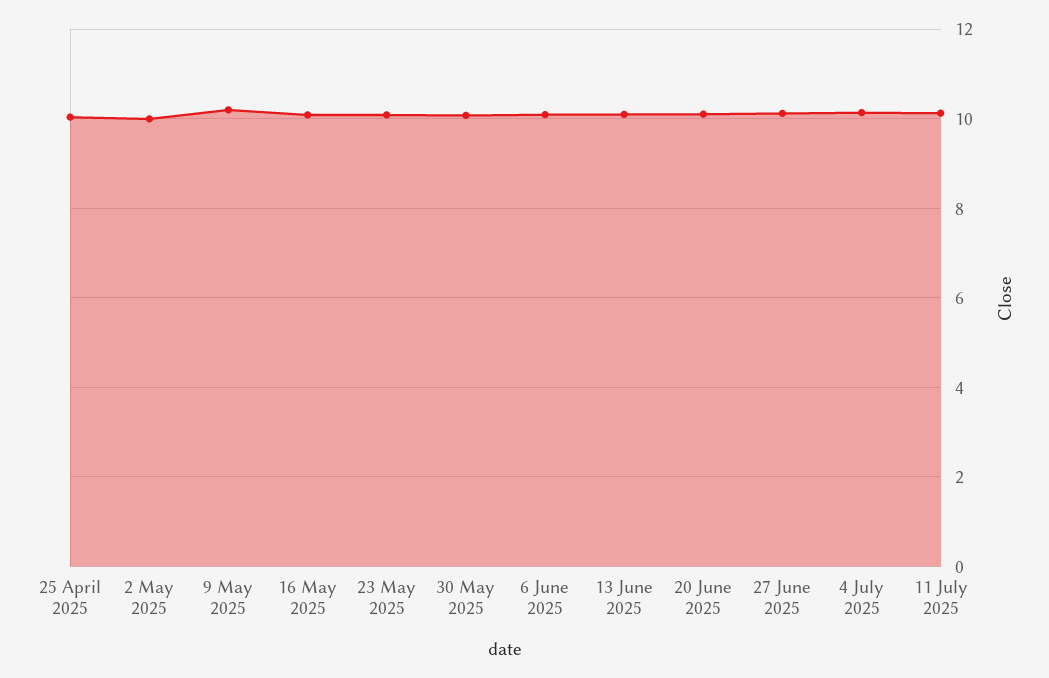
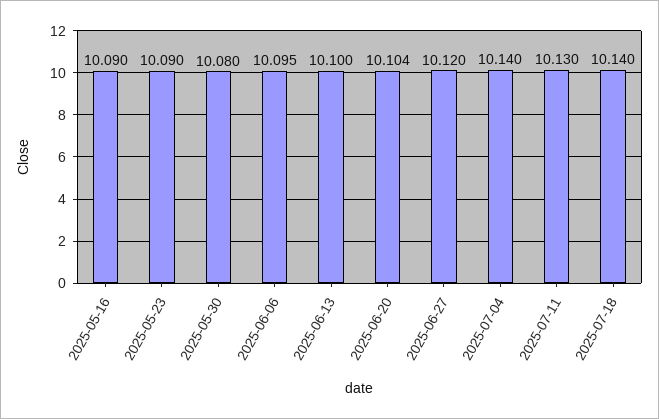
25 April 2025: 10 -> none
2 May 2025: 10 -> none
9 May 2025: 10.2 -> none
2025-07-18: none -> 10.14

